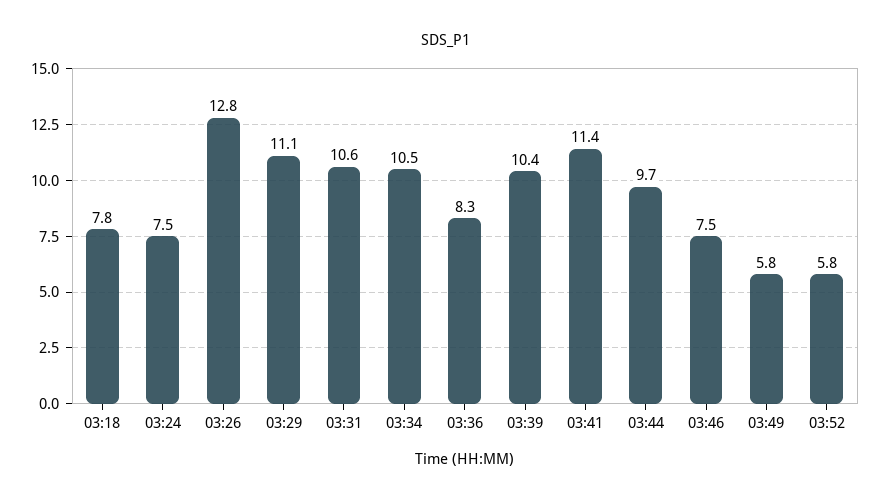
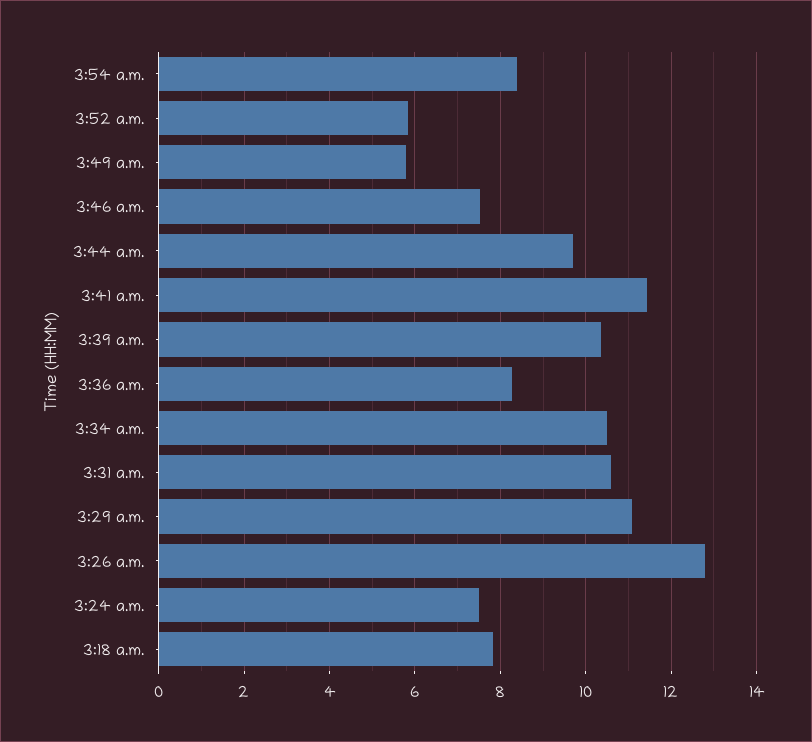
3:54 a.m.: none -> 8.4

